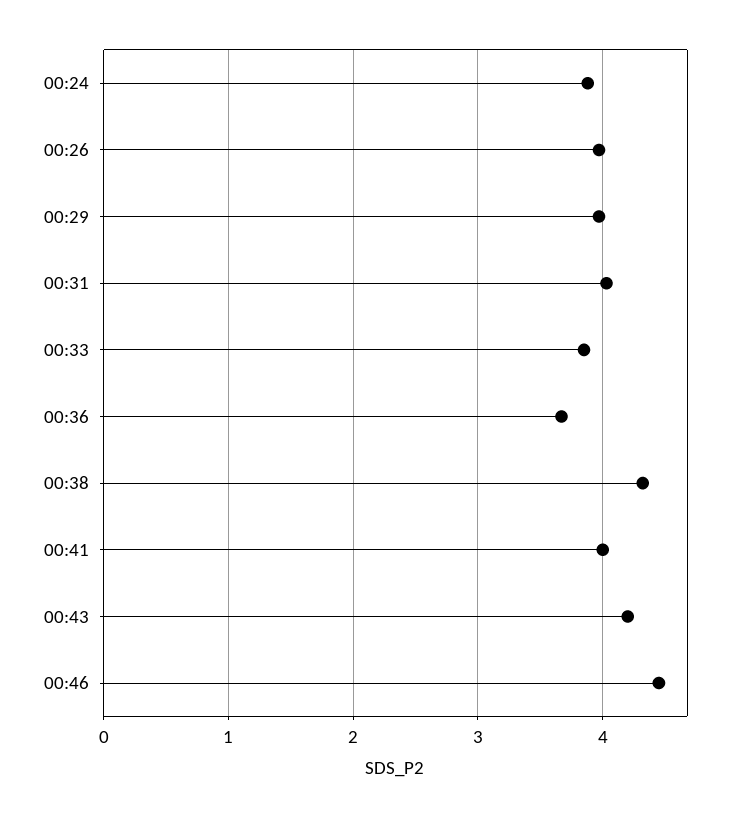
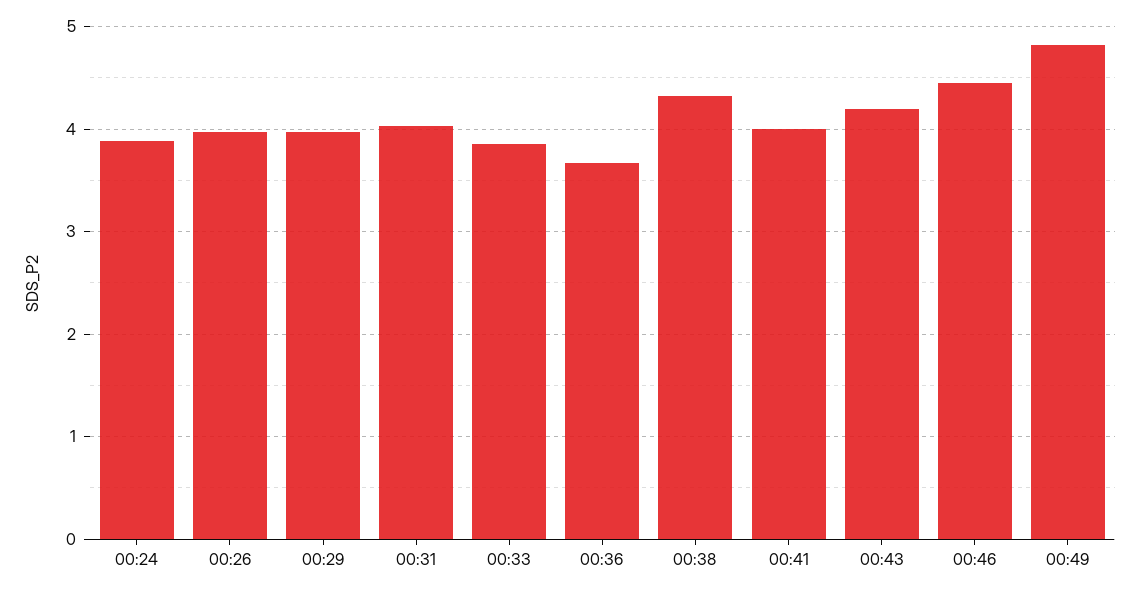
00:49: none -> 4.8

